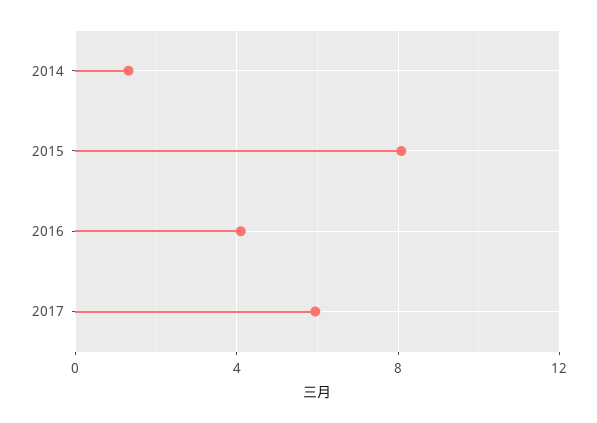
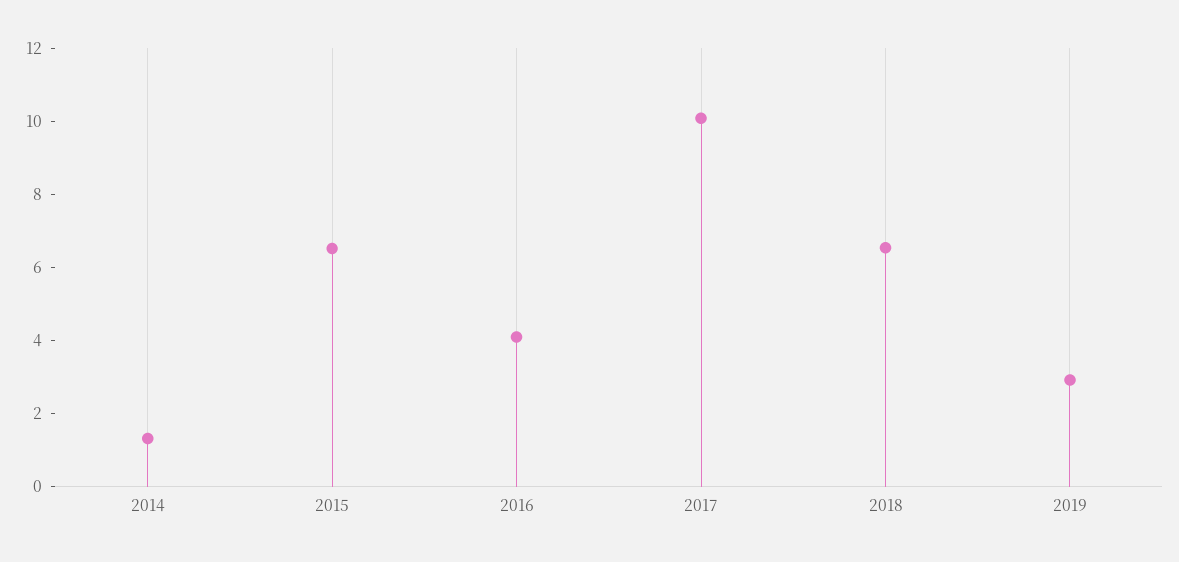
2015: 8 -> 6.5
2017: 6 -> 10
2018: none -> 6.5
2019: none -> 3

